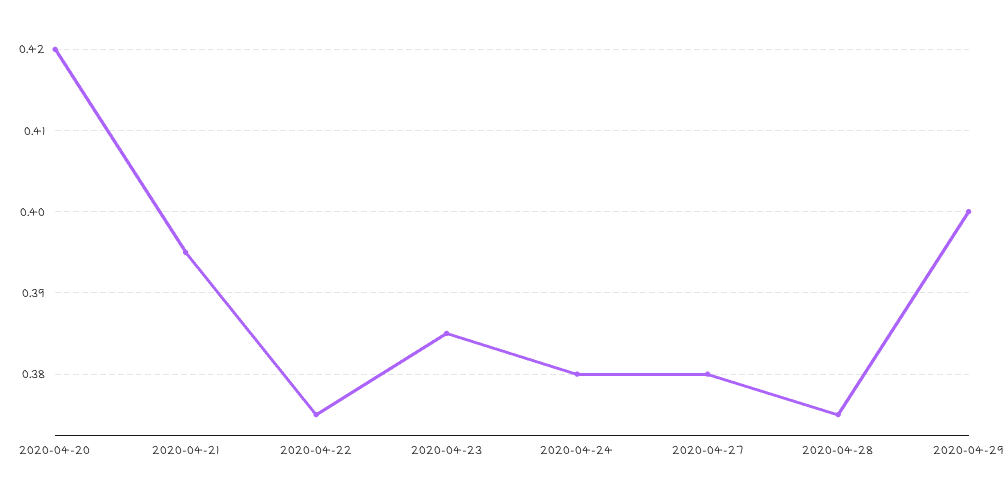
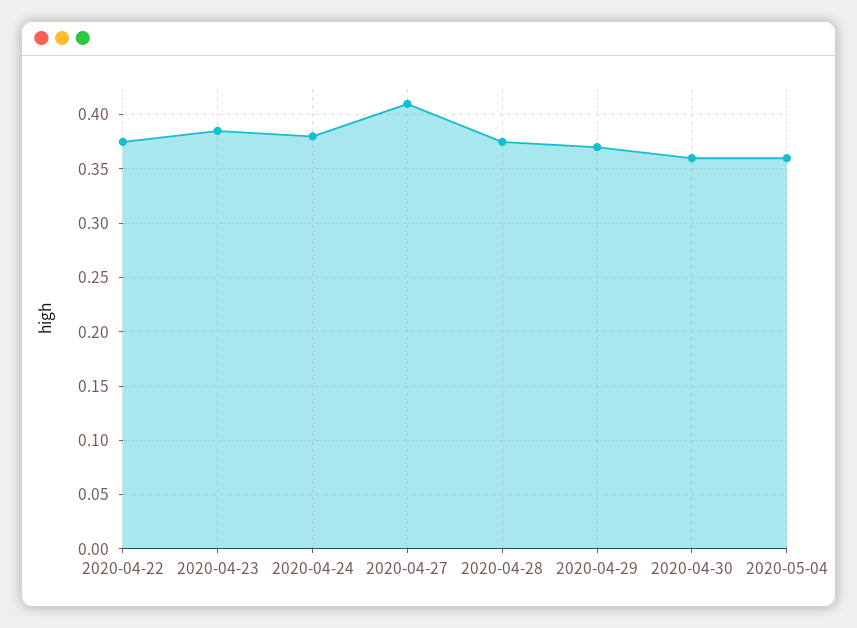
2020-04-20: 0.42 -> none
2020-04-21: 0.395 -> none
2020-04-27: 0.38 -> 0.41
2020-04-29: 0.4 -> 0.37
2020-04-30: none -> 0.36
2020-05-04: none -> 0.36

